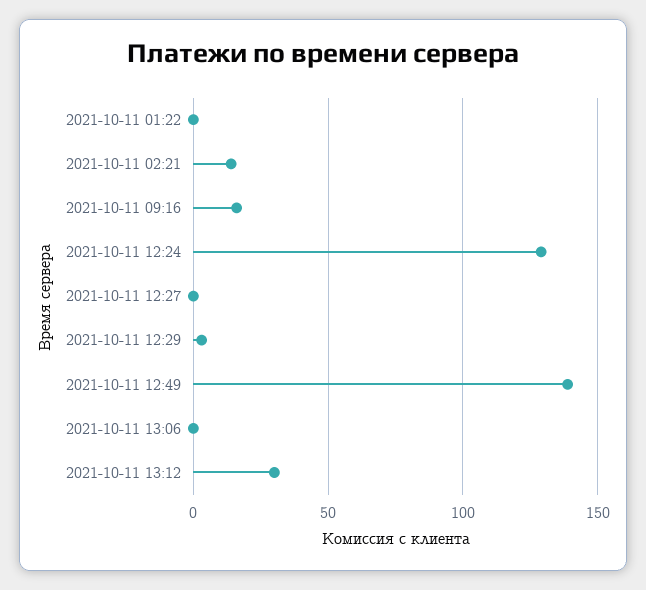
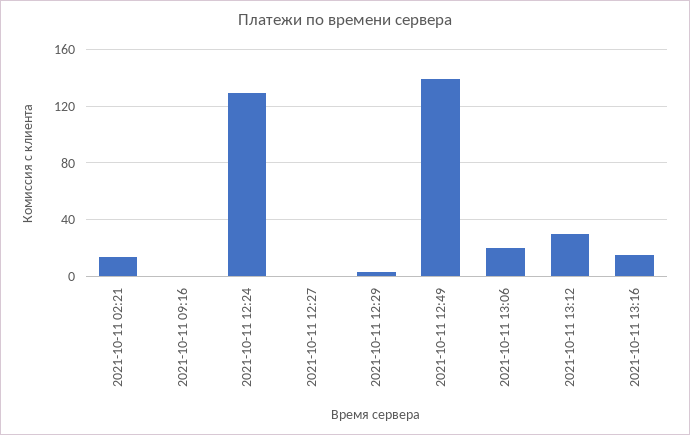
2021-10-11 01:22: 0 -> none
2021-10-11 09:16: 15 -> 0
2021-10-11 13:06: 0 -> 20
2021-10-11 13:16: none -> 15

